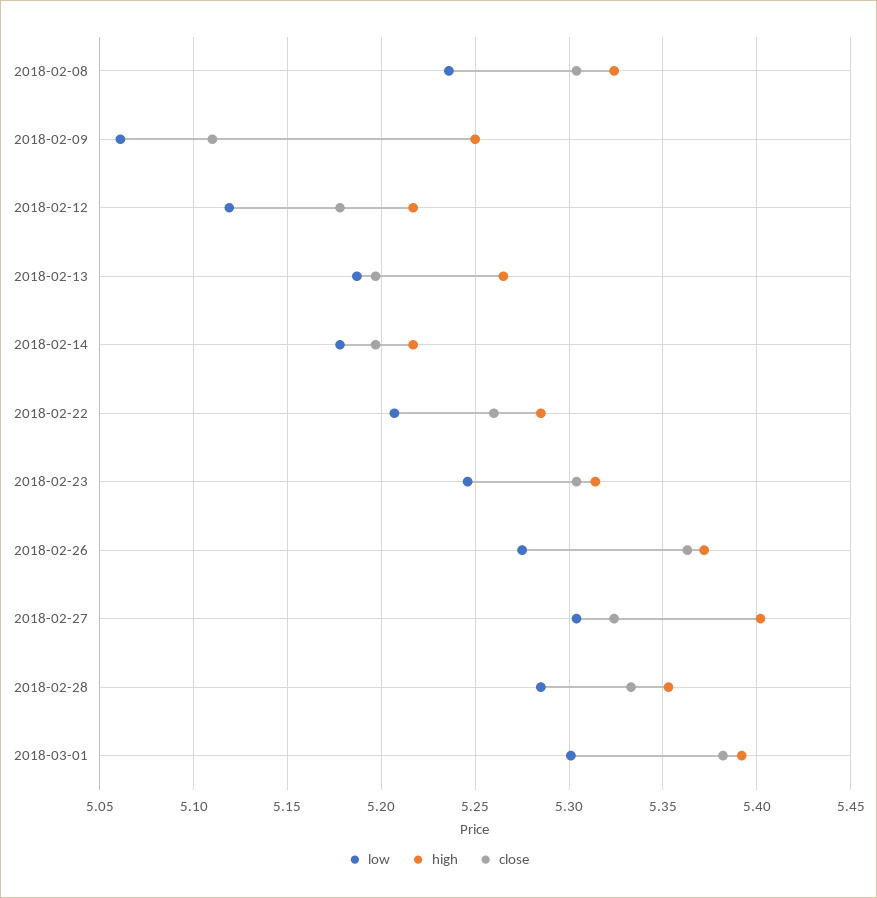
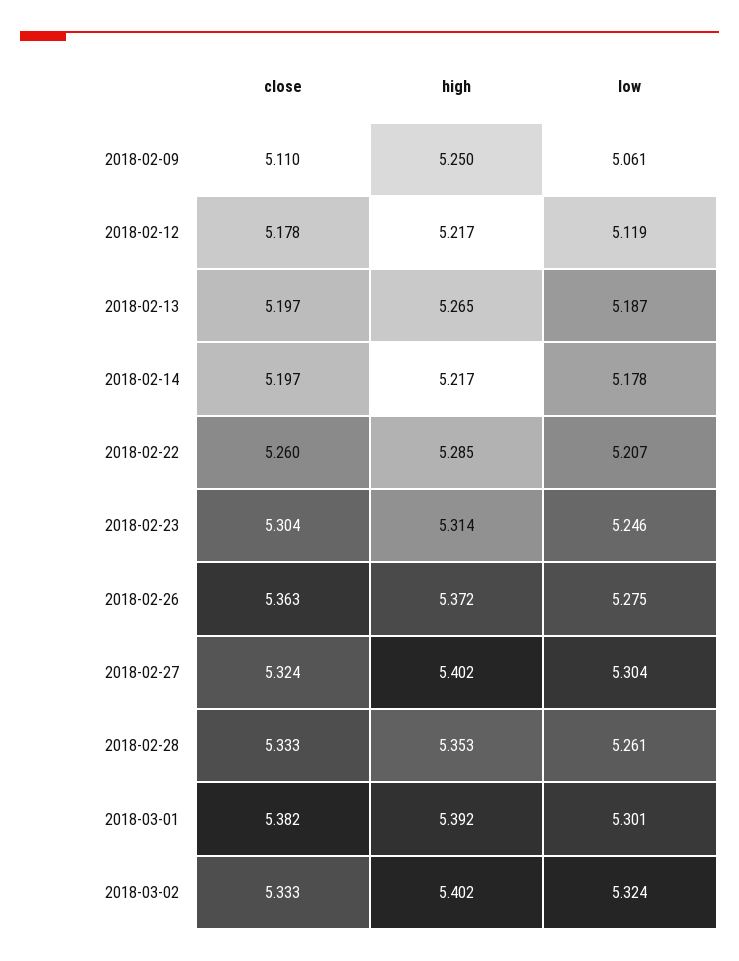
low, 2018-02-08: 5.235 -> none
high, 2018-02-08: 5.325 -> none
close, 2018-02-08: 5.305 -> none
low, 2018-02-28: 5.285 -> 5.261
close, 2018-03-02: none -> 5.333
high, 2018-03-02: none -> 5.402
low, 2018-03-02: none -> 5.324

